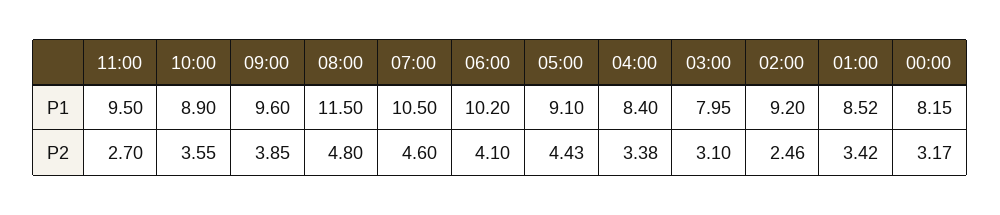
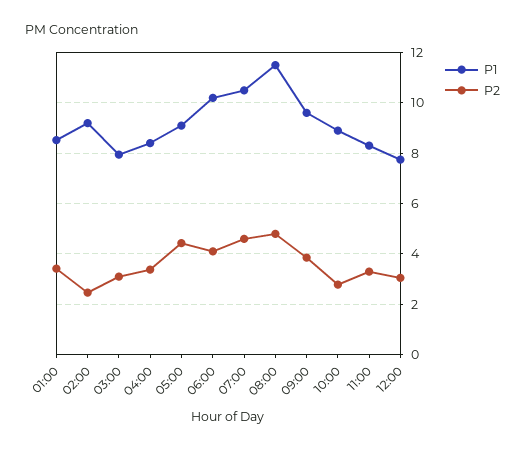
P1, 11:00: 9.5 -> 8.25
P1, 00:00: 8.15 -> none
P2, 11:00: 2.7 -> 3.25
P2, 10:00: 3.55 -> 2.75
P2, 00:00: 3.17 -> none
P1, 12:00: none -> 7.75
P2, 12:00: none -> 3

